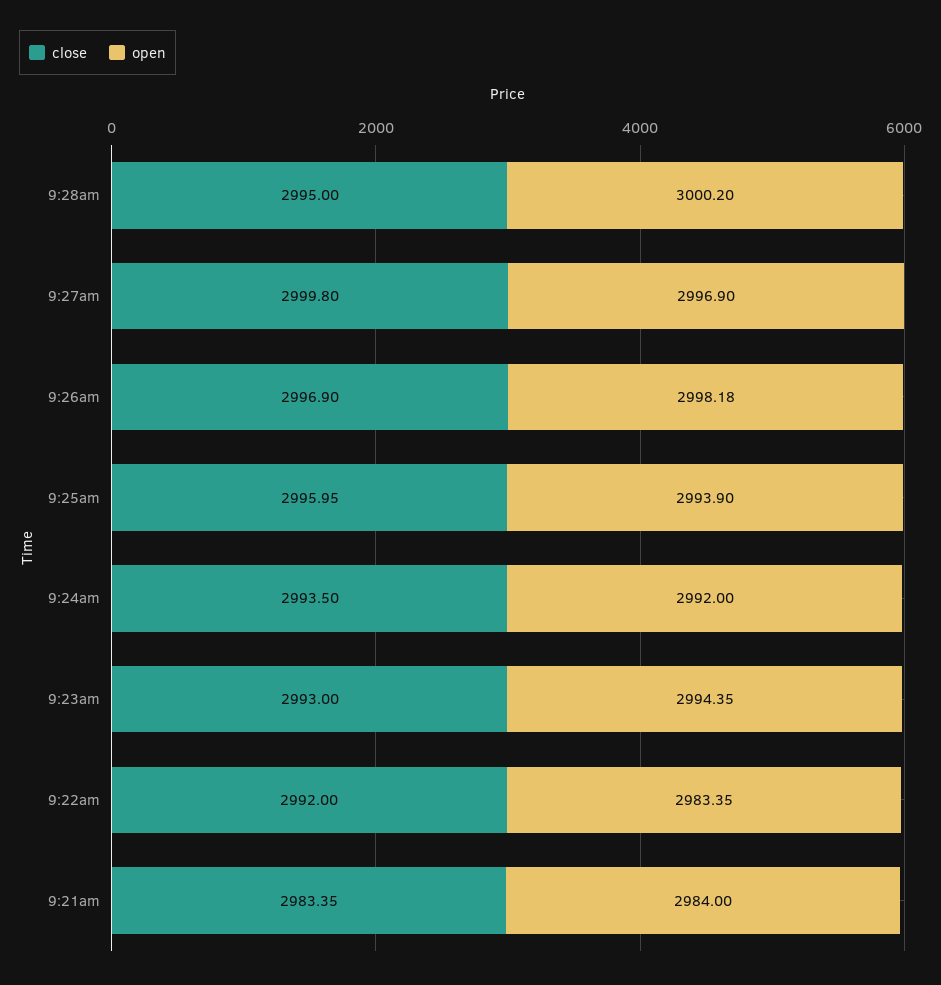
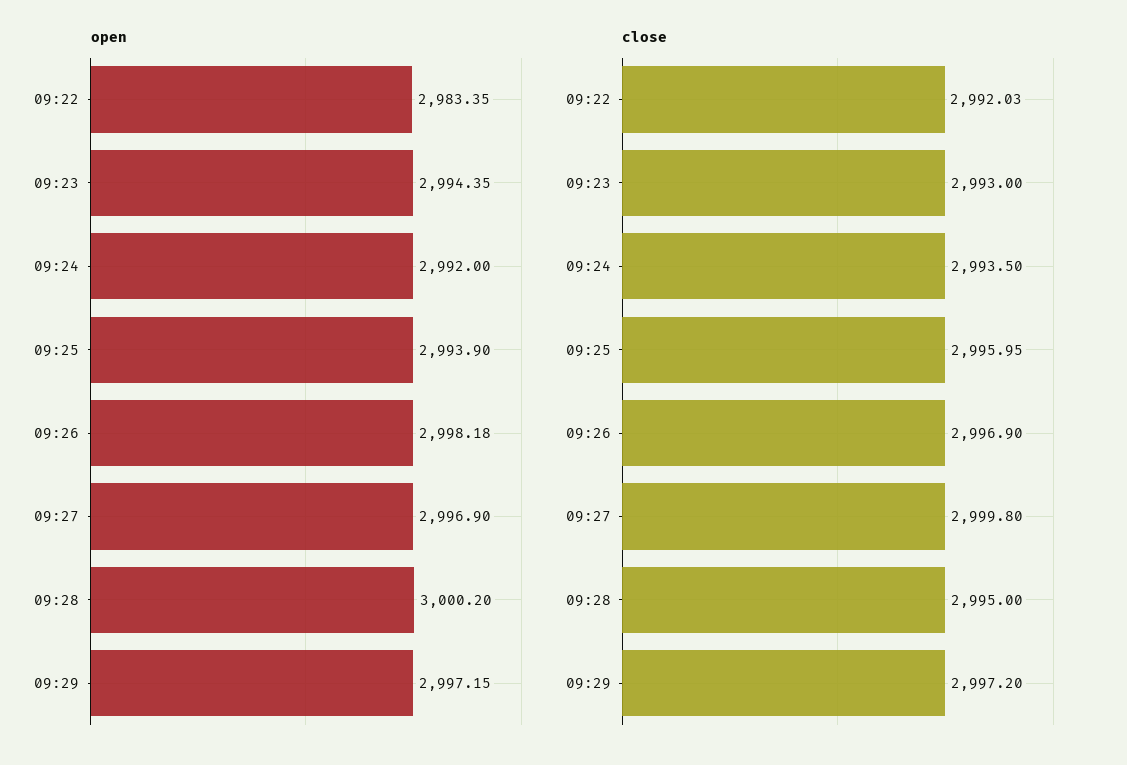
close, 9:22am: 2992 -> 2992.03
close, 9:21am: 2983.35 -> none
open, 9:21am: 2984 -> none
open, 09:29: none -> 2997.15
close, 09:29: none -> 2997.2

